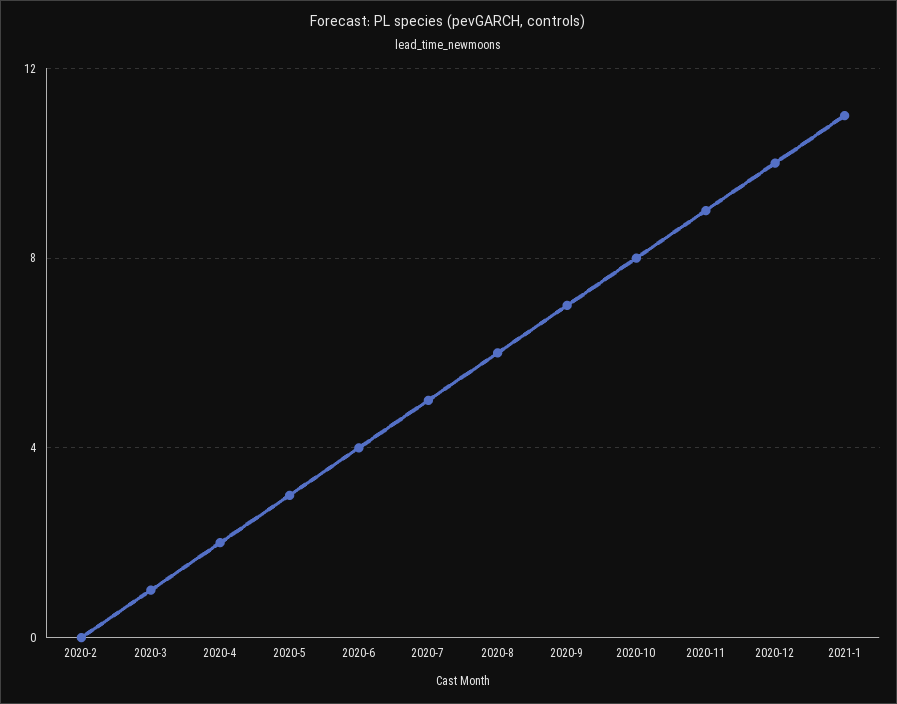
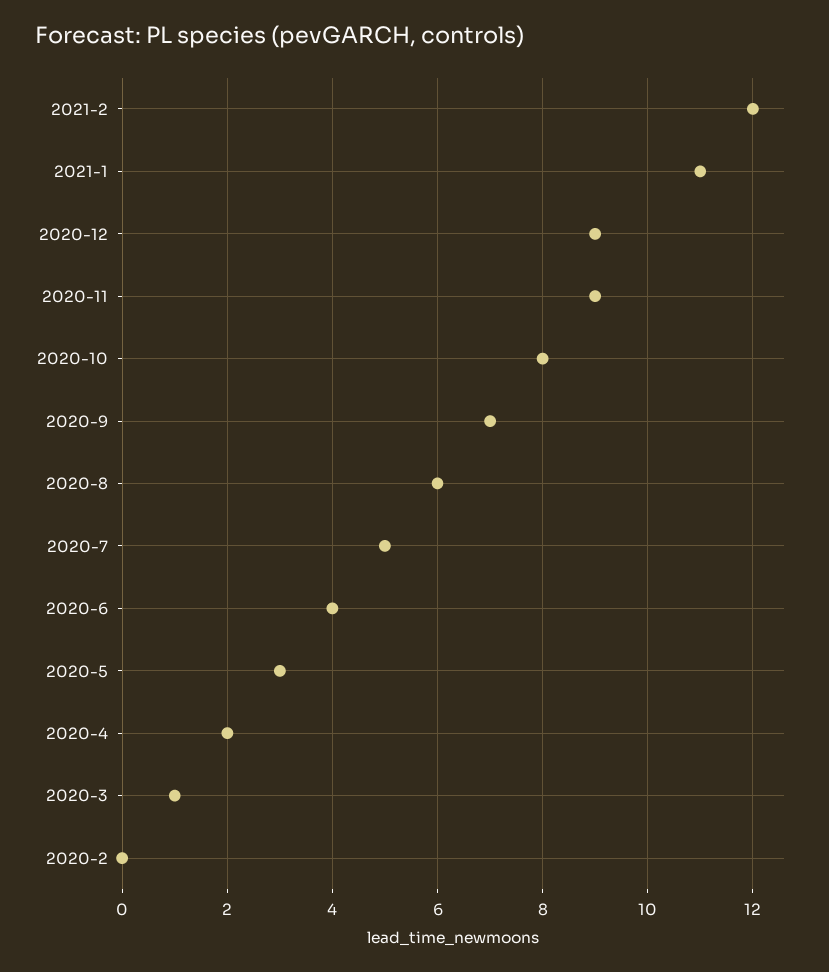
2020-12: 10 -> 9
2021-2: none -> 12

